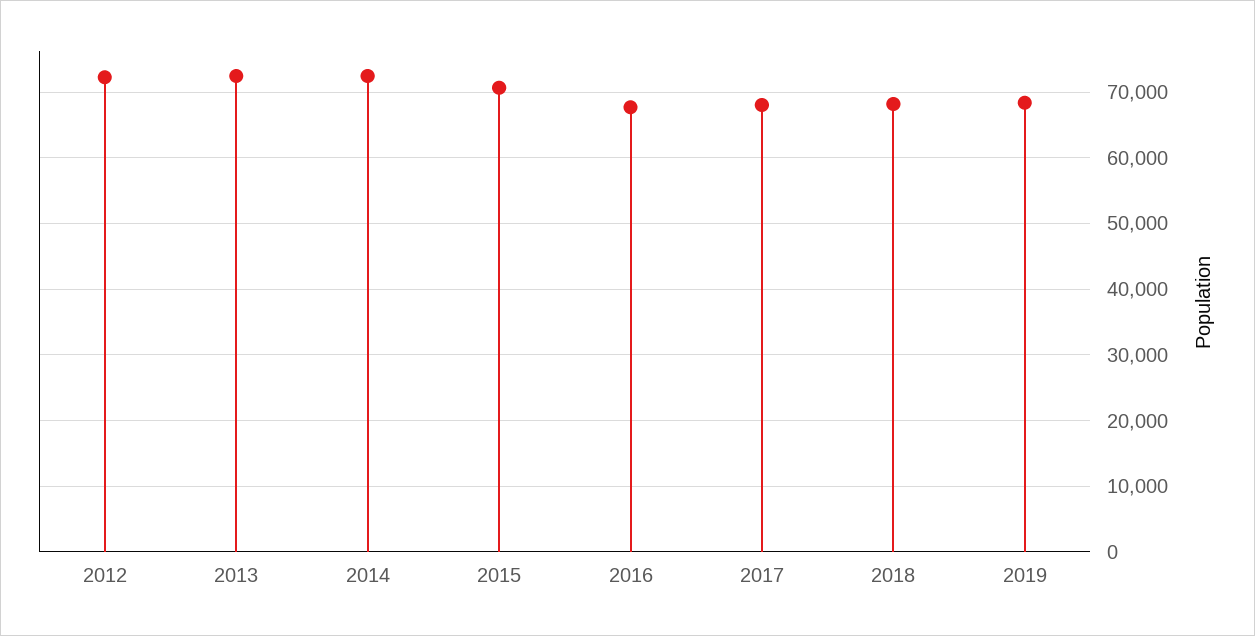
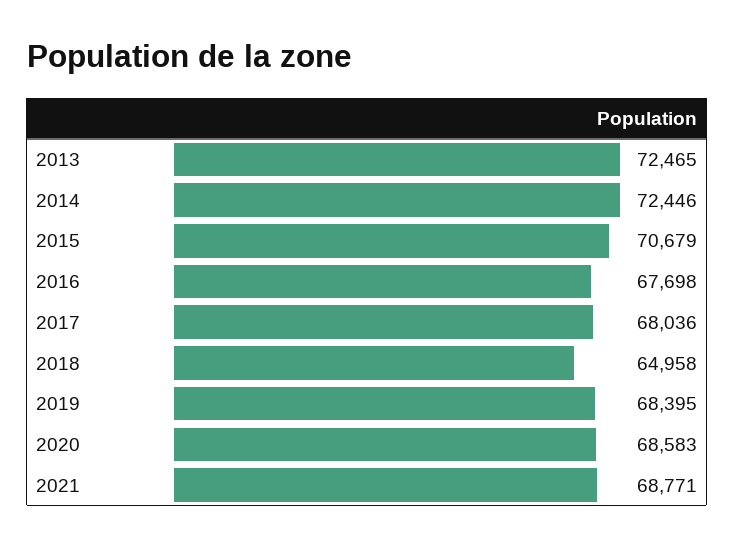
2012: 72000 -> none
2018: 68000 -> 64958
2020: none -> 68583
2021: none -> 68771

